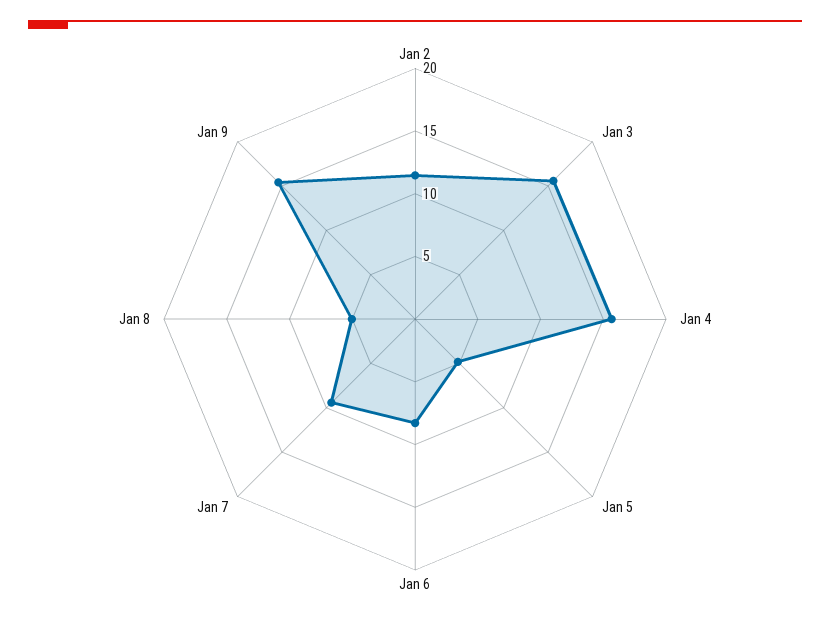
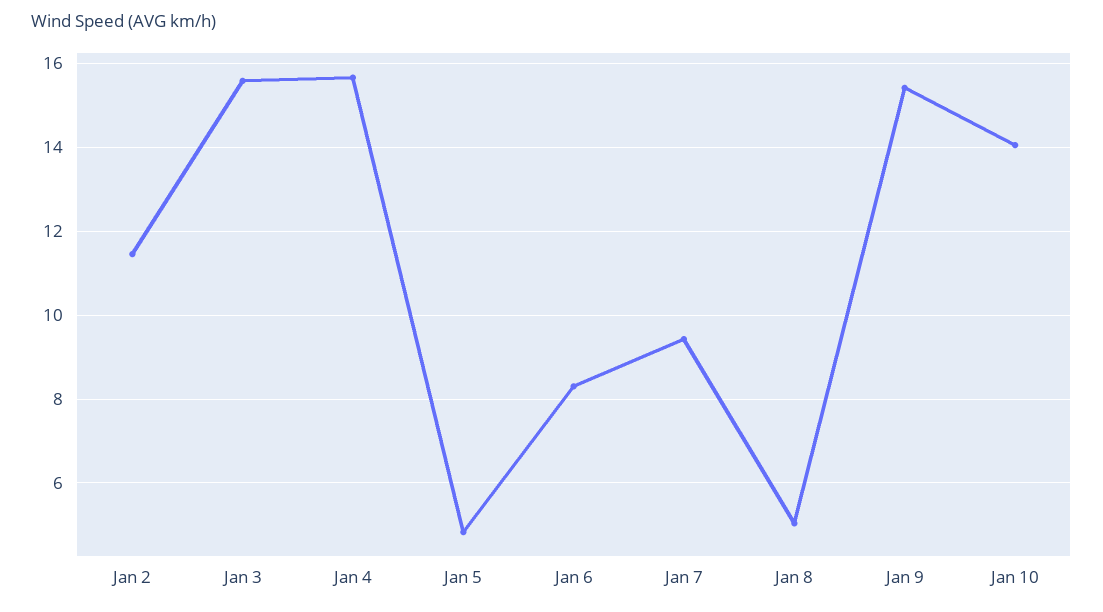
Jan 10: none -> 14

